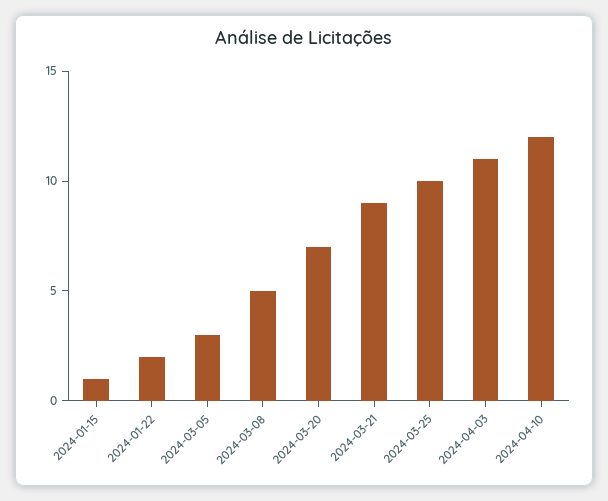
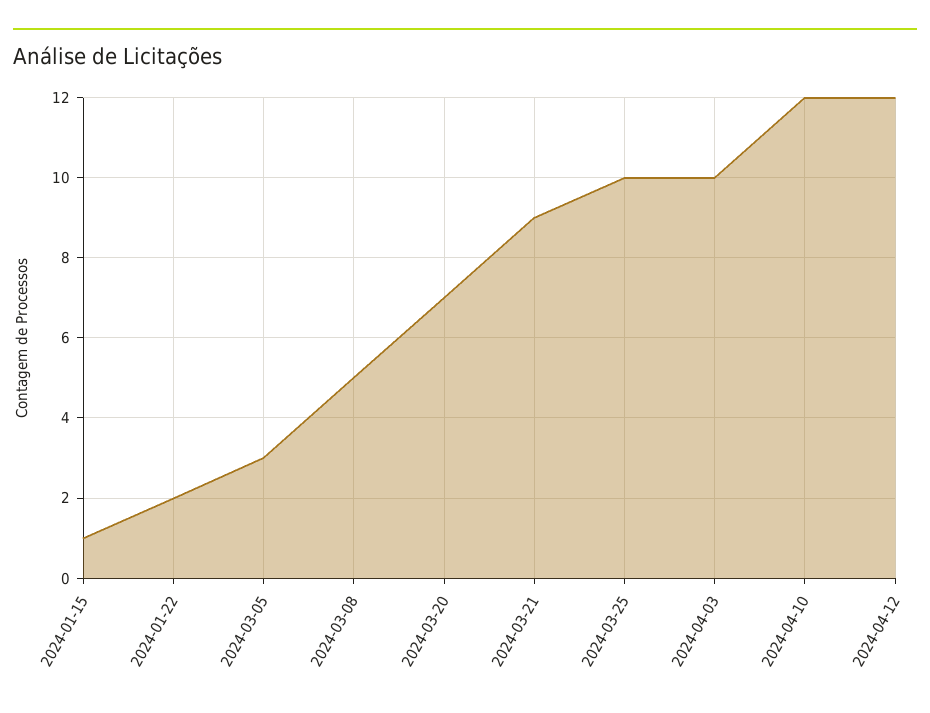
2024-04-03: 11 -> 10
2024-04-12: none -> 12

